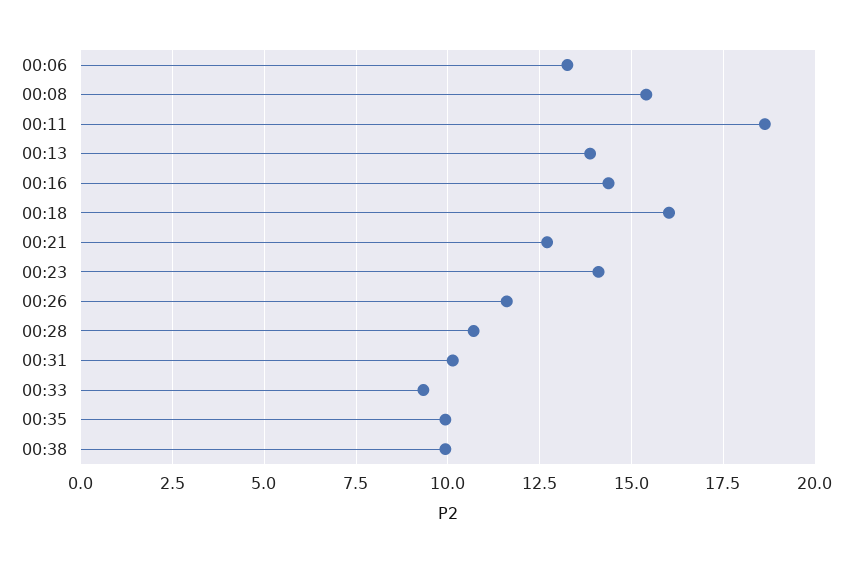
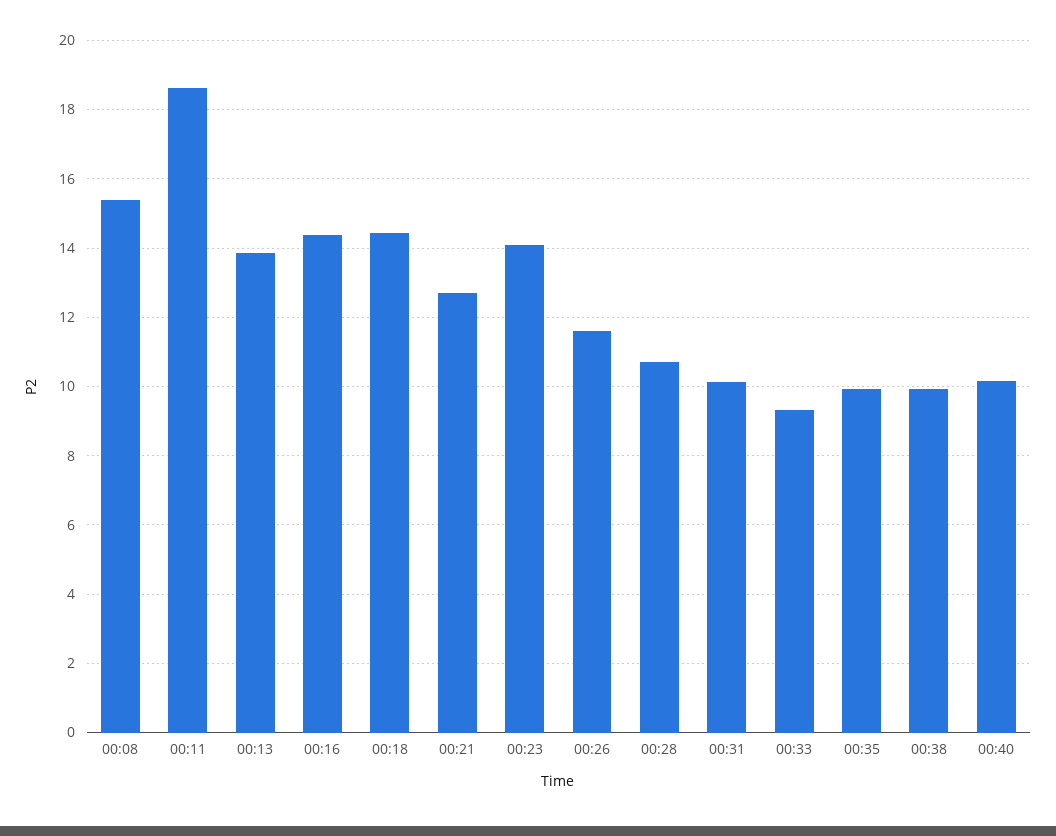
00:06: 13.25 -> none
00:18: 16 -> 14.4
00:40: none -> 10.2

